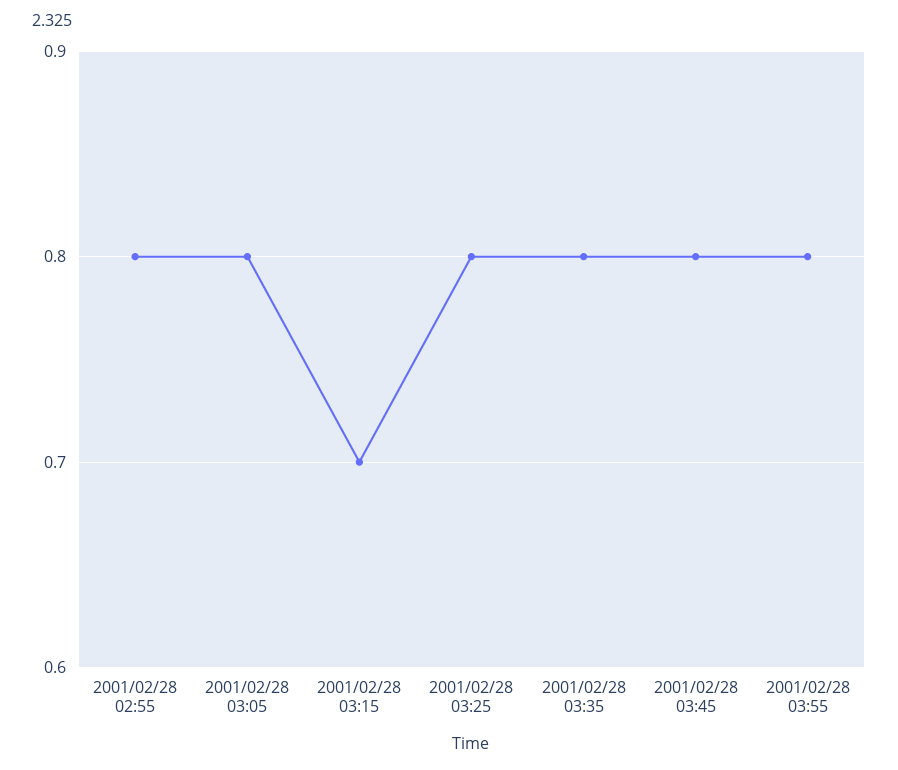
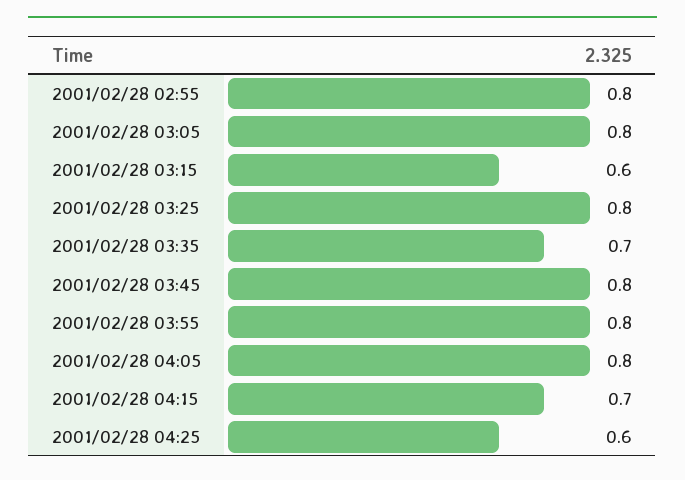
2001/02/28 03:15: 0.7 -> 0.6
2001/02/28 03:35: 0.8 -> 0.7
2001/02/28 04:05: none -> 0.8
2001/02/28 04:15: none -> 0.7
2001/02/28 04:25: none -> 0.6

